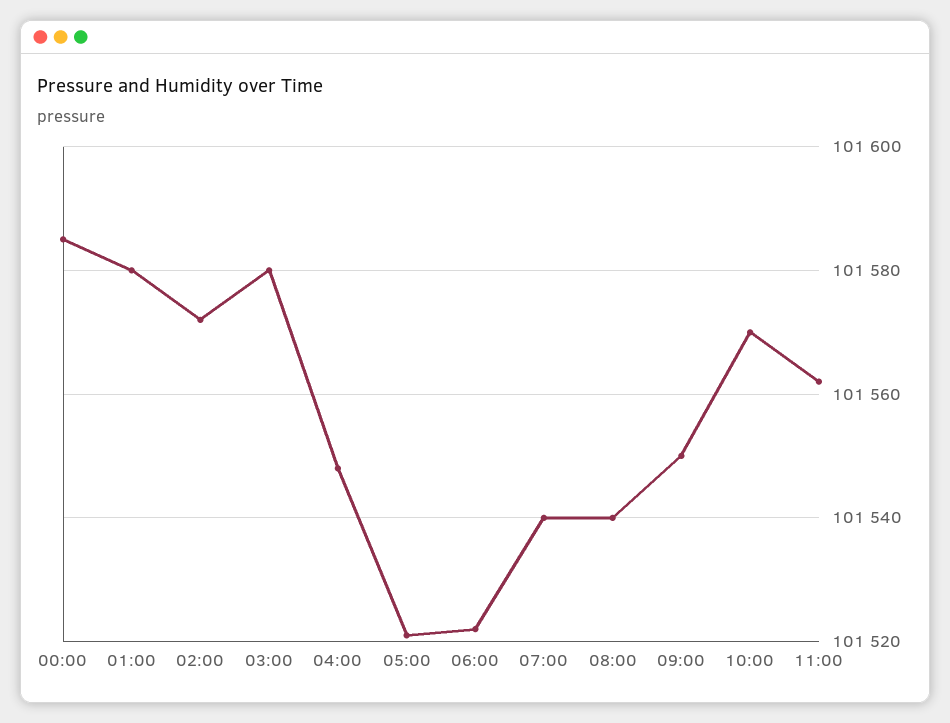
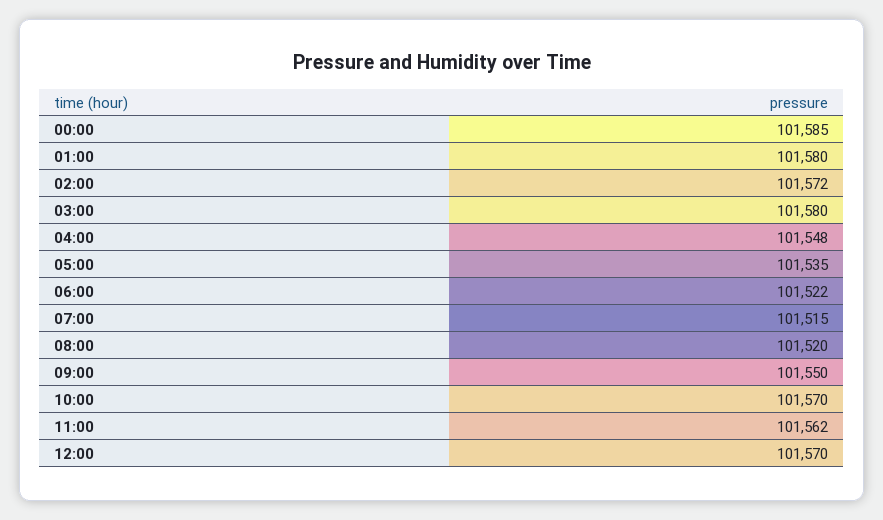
05:00: 101520 -> 101535
07:00: 101540 -> 101515
08:00: 101540 -> 101520
12:00: none -> 101570

